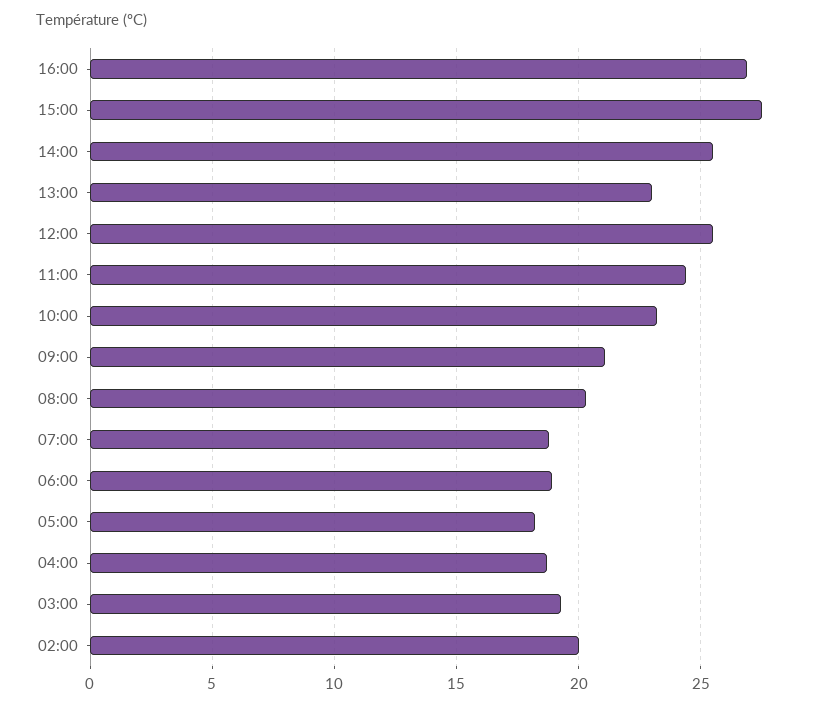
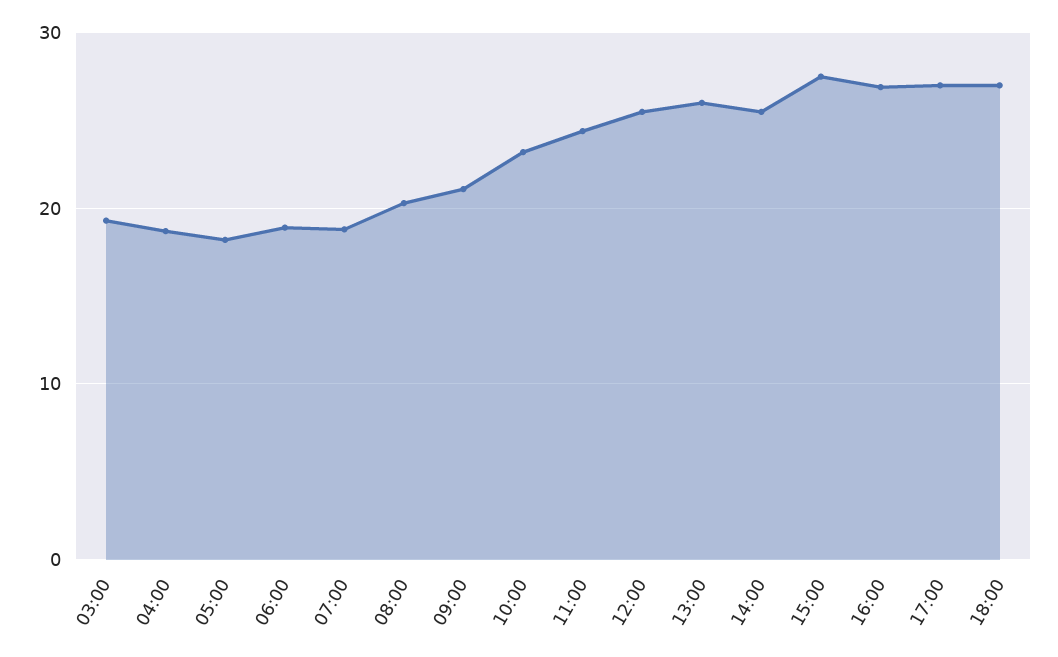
13:00: 23 -> 26
02:00: 20 -> none
17:00: none -> 27
18:00: none -> 27

